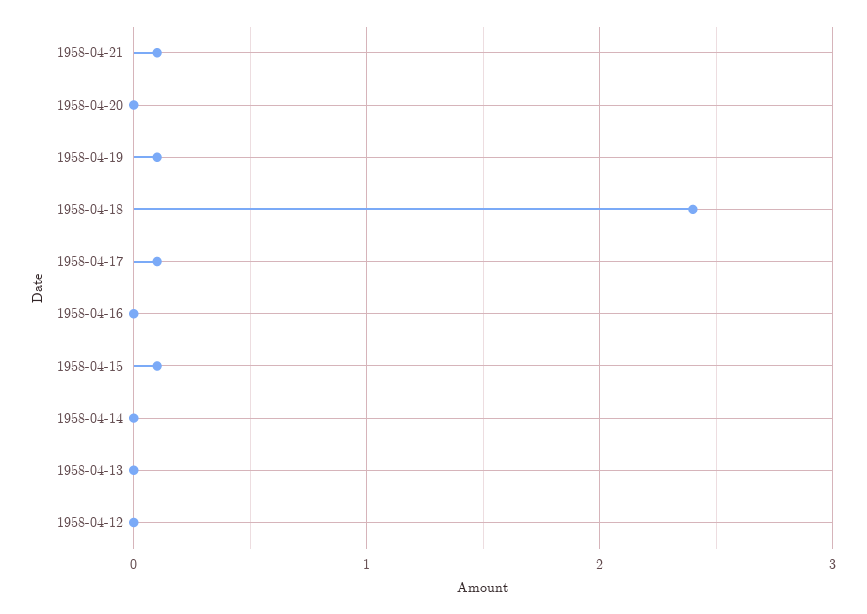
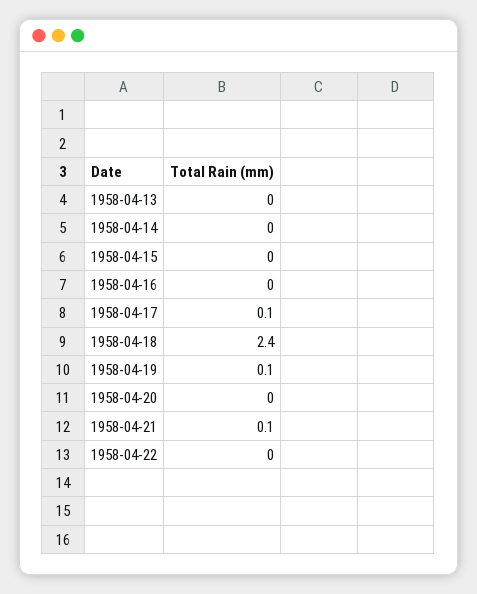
1958-04-15: 0.1 -> 0
1958-04-12: 0 -> none
1958-04-22: none -> 0

